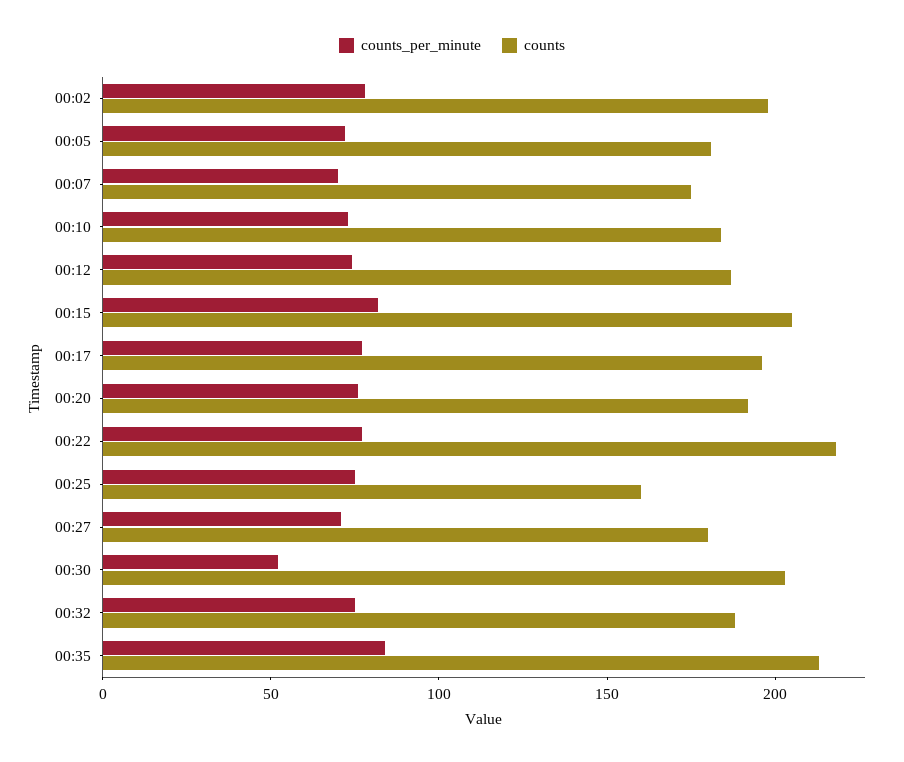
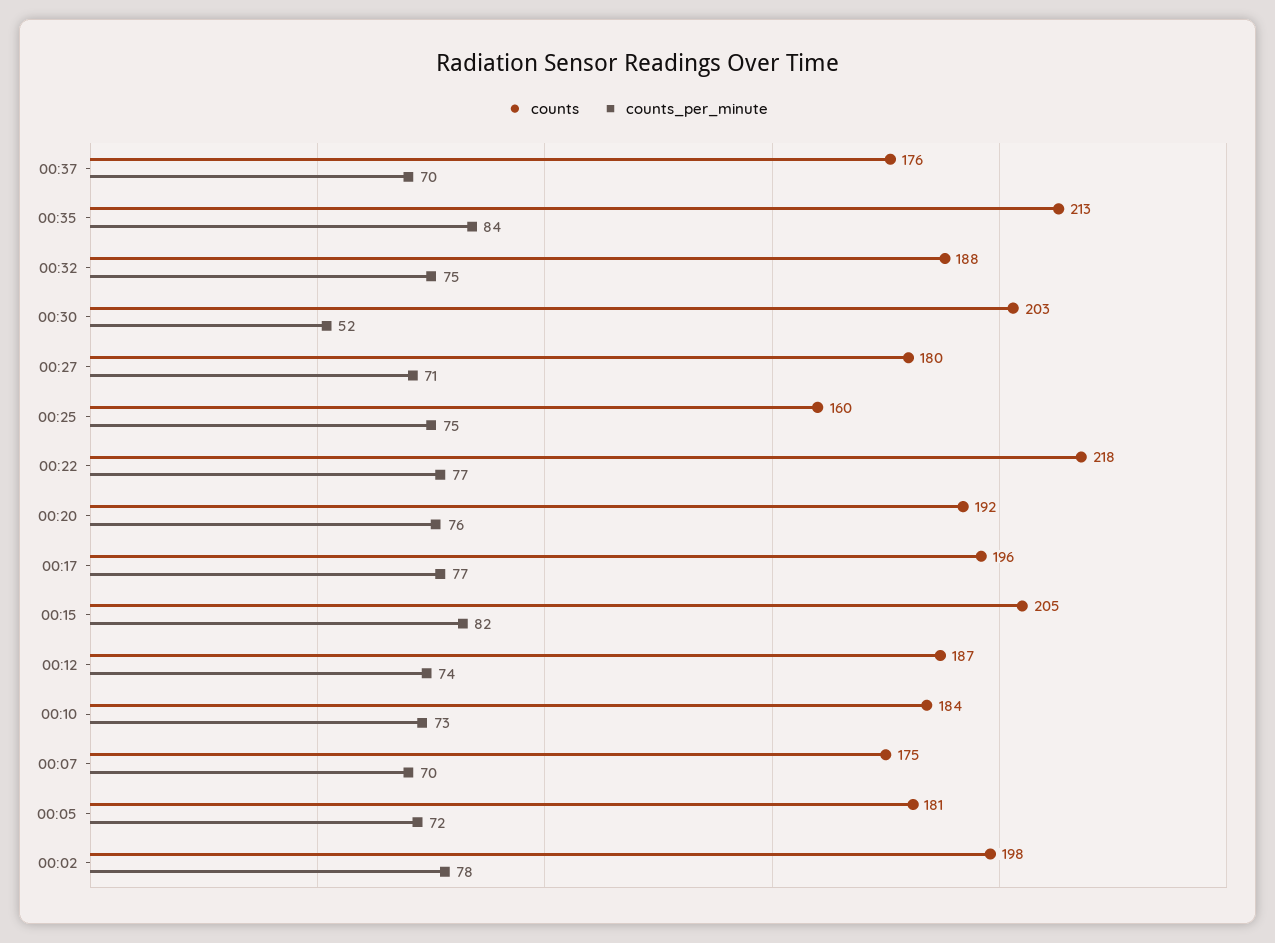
counts, 00:37: none -> 176
counts_per_minute, 00:37: none -> 70

